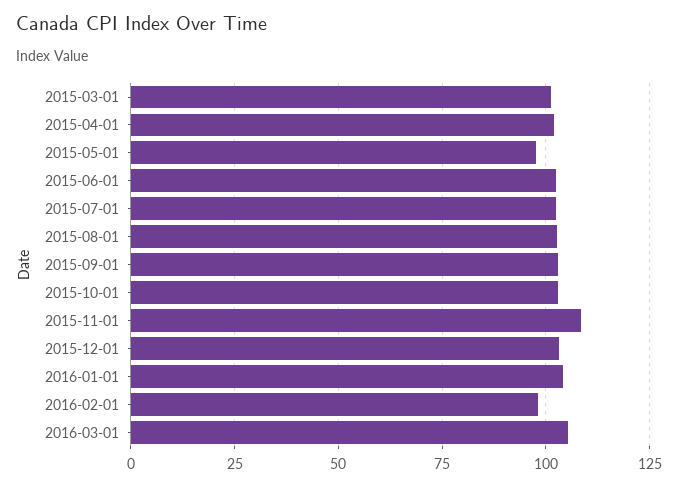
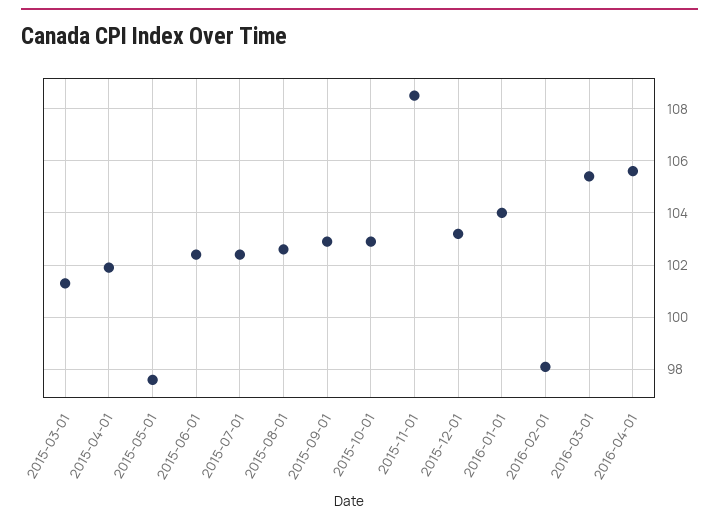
2016-04-01: none -> 105.5

